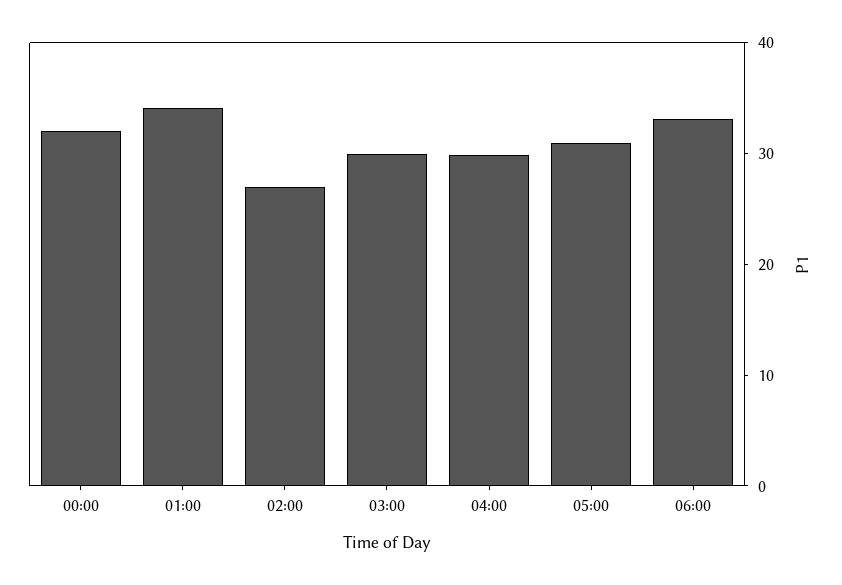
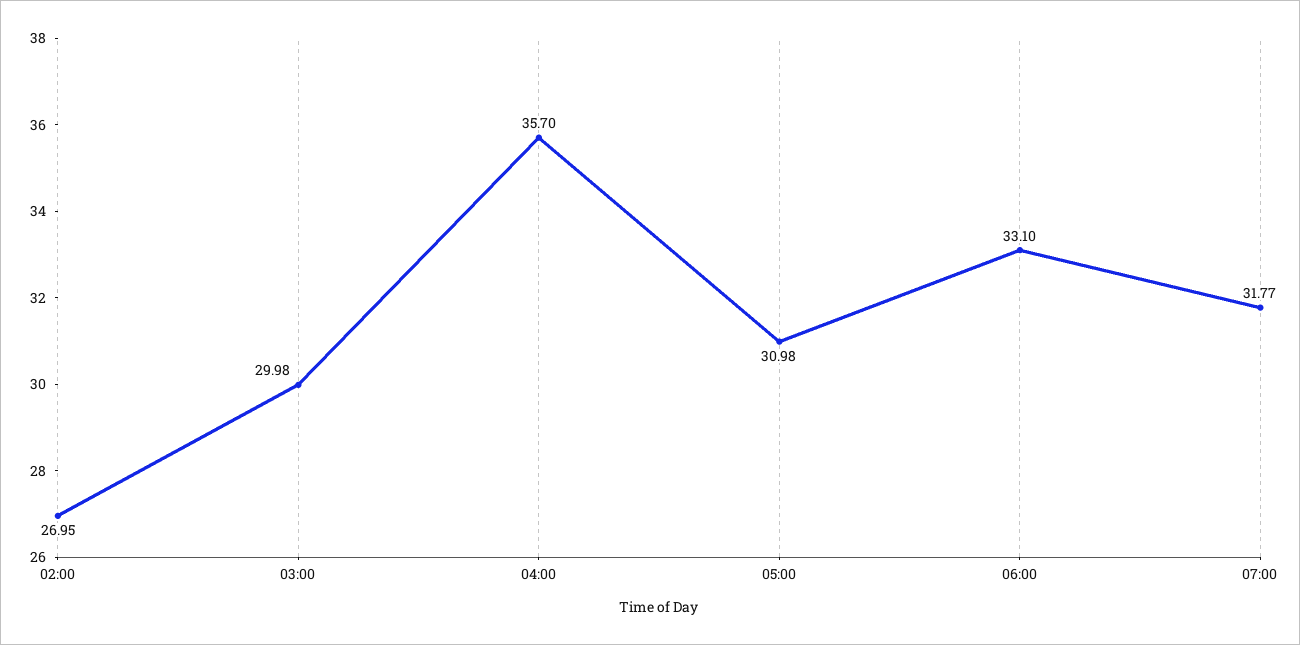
00:00: 32 -> none
01:00: 34 -> none
04:00: 30 -> 35.7
07:00: none -> 31.77

